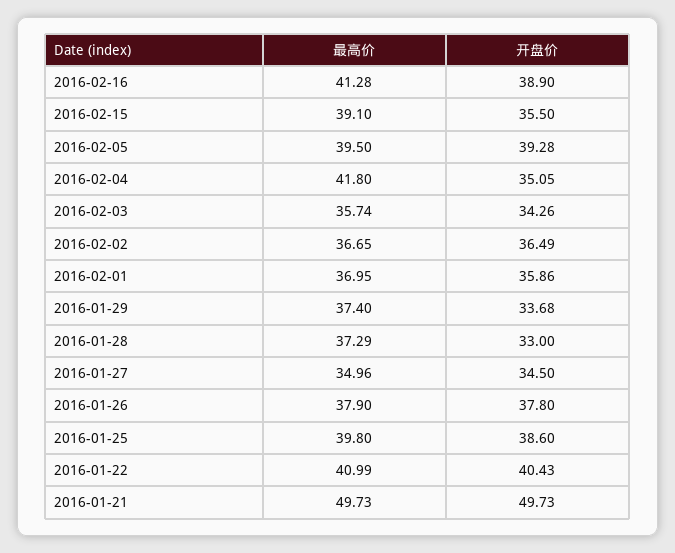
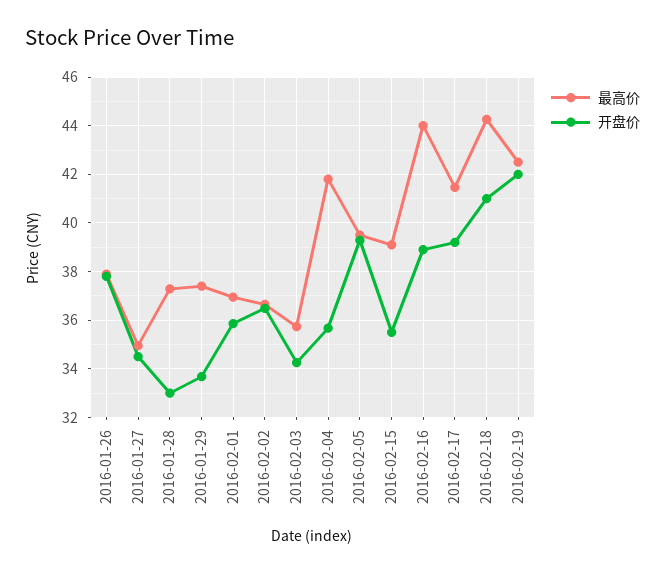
最高价, 2016-02-16: 41.28 -> 44
开盘价, 2016-02-04: 35.05 -> 35.75
最高价, 2016-01-25: 39.8 -> none
开盘价, 2016-01-25: 38.6 -> none
最高价, 2016-01-22: 40.99 -> none
开盘价, 2016-01-22: 40.43 -> none
最高价, 2016-01-21: 49.73 -> none
开盘价, 2016-01-21: 49.73 -> none
最高价, 2016-02-17: none -> 41.5
开盘价, 2016-02-17: none -> 39.25
最高价, 2016-02-18: none -> 44.25
开盘价, 2016-02-18: none -> 41
最高价, 2016-02-19: none -> 42.5
开盘价, 2016-02-19: none -> 42

